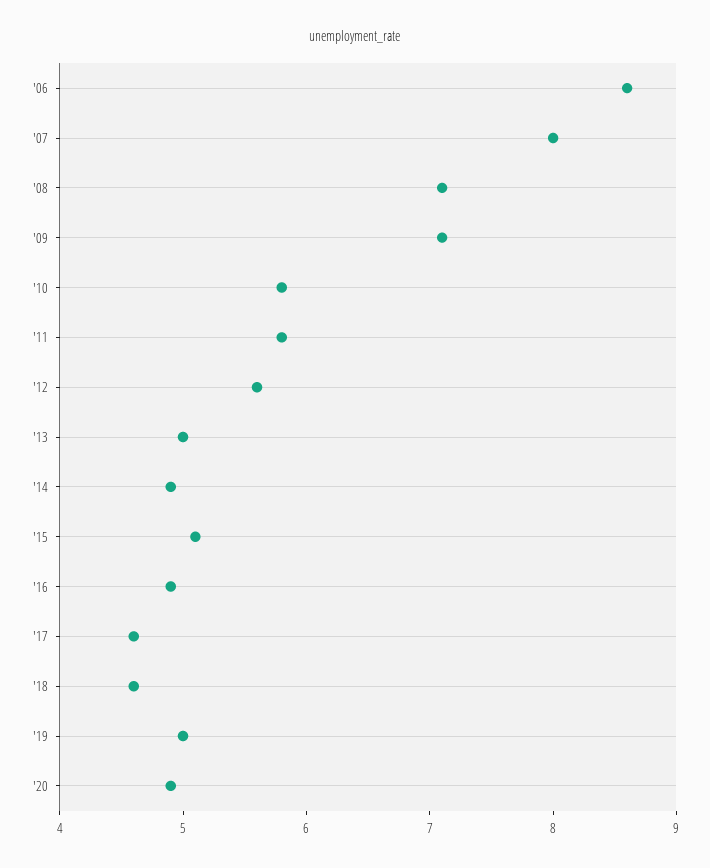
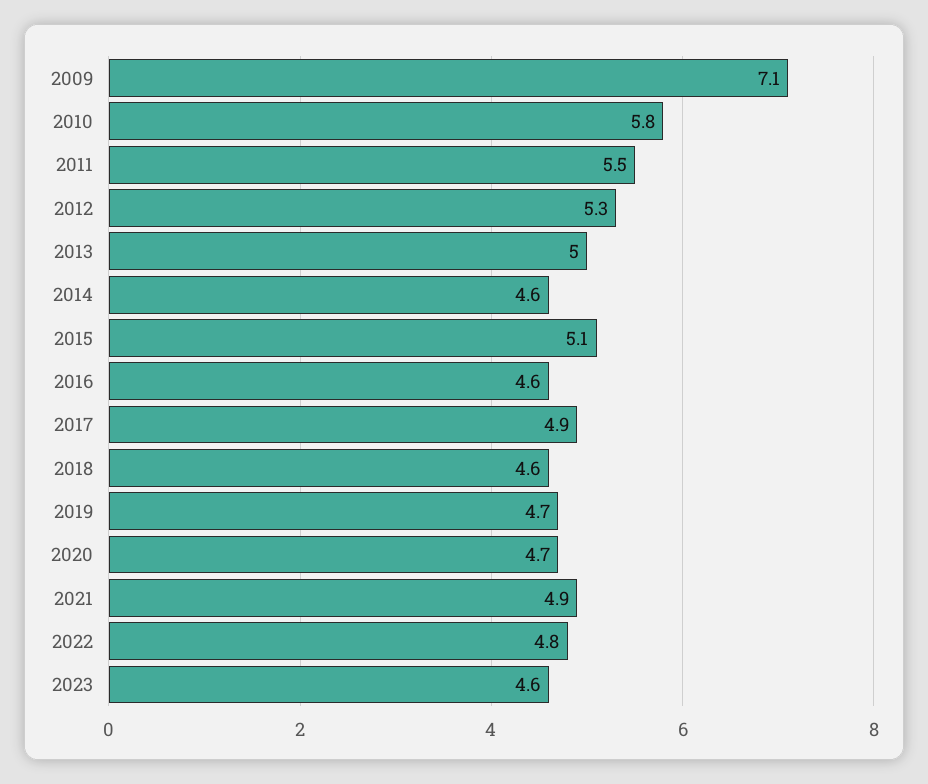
'06: 8.6 -> none
'07: 8 -> none
'08: 7.1 -> none
'11: 5.8 -> 5.5
'12: 5.6 -> 5.3
'14: 4.9 -> 4.6
'16: 4.9 -> 4.6
'17: 4.6 -> 4.9
'19: 5 -> 4.7
'20: 4.9 -> 4.7
2021: none -> 4.9
2022: none -> 4.8
2023: none -> 4.6

